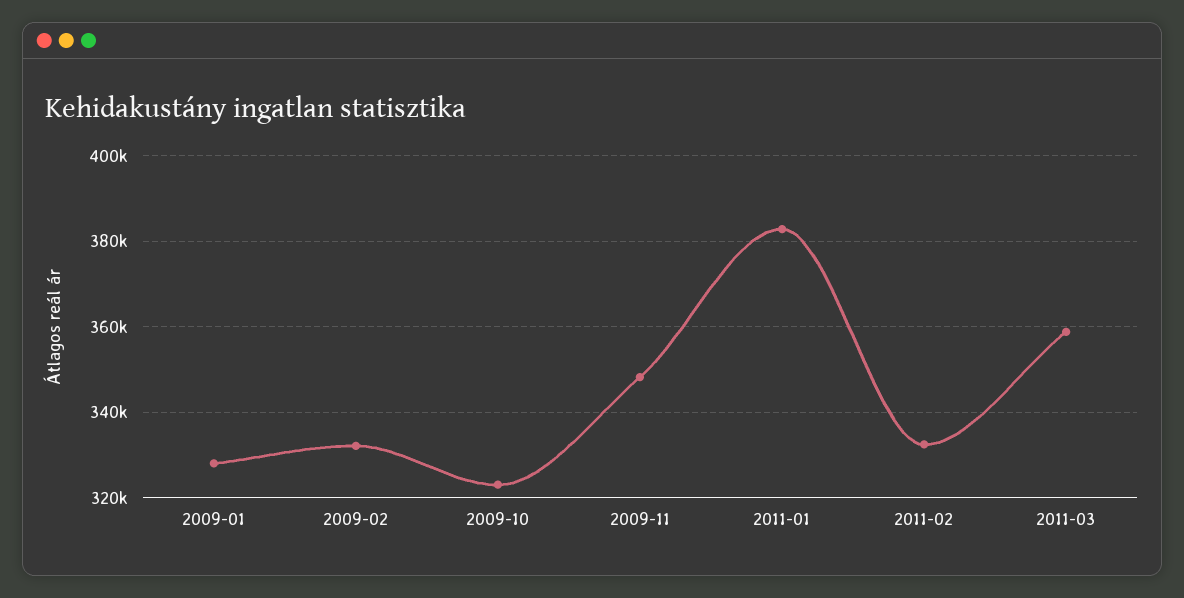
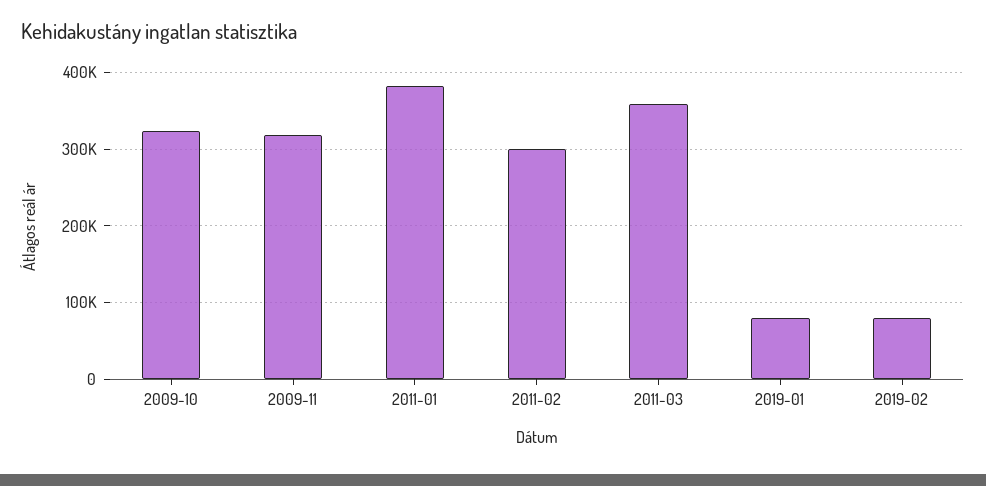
2009-01: 328000 -> none
2009-02: 332000 -> none
2009-11: 348000 -> 320000
2011-02: 332000 -> 300000
2019-01: none -> 80000
2019-02: none -> 80000

